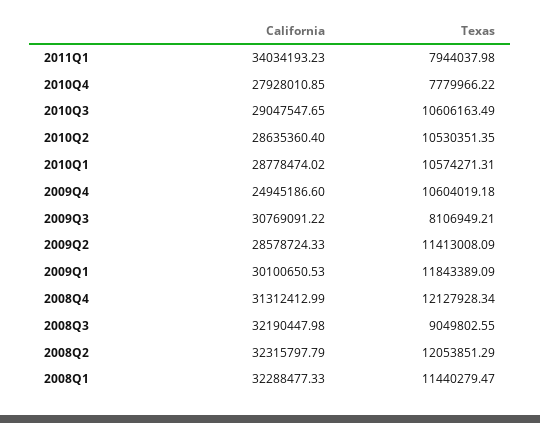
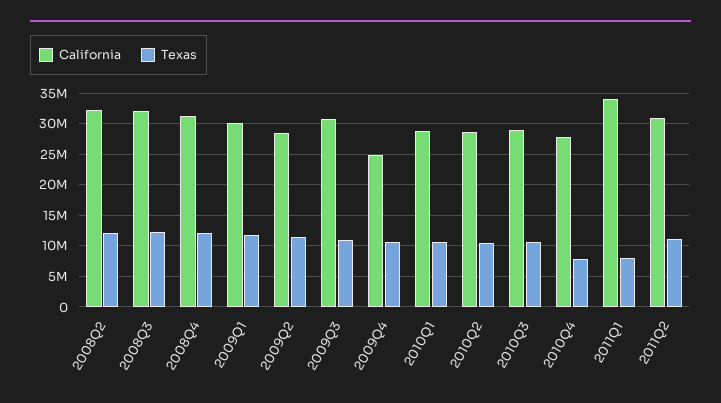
Texas, 2009Q3: 8106949.21 -> 11000000
Texas, 2008Q3: 9049802.55 -> 12000000
California, 2008Q1: 32288477.33 -> none
Texas, 2008Q1: 11440279.47 -> none
California, 2011Q2: none -> 31000000
Texas, 2011Q2: none -> 11000000

